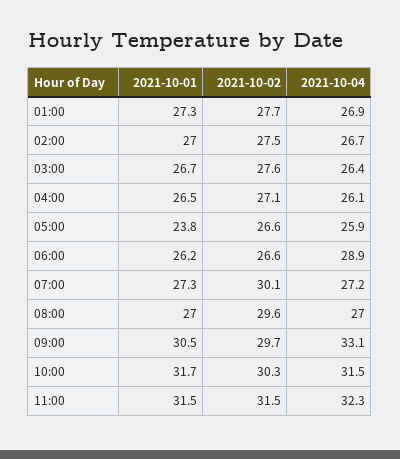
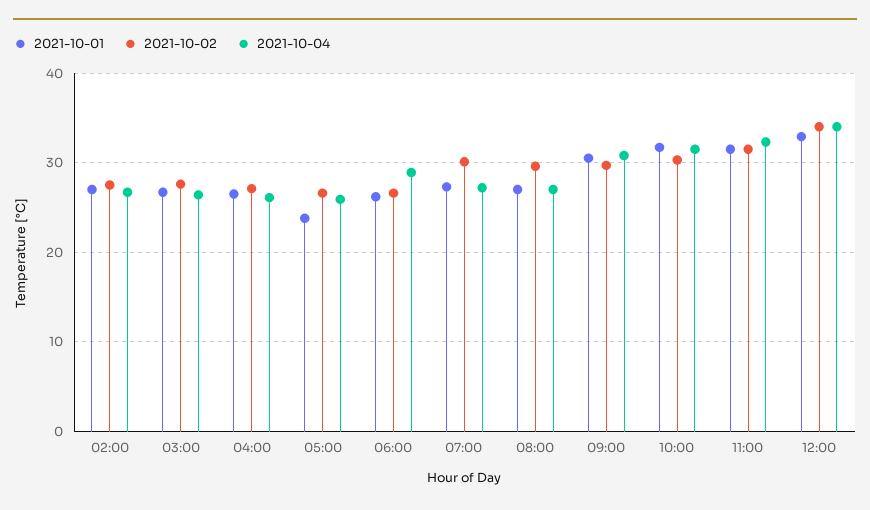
2021-10-01, 01:00: 27.3 -> none
2021-10-02, 01:00: 27.7 -> none
2021-10-04, 01:00: 26.9 -> none
2021-10-04, 09:00: 33.1 -> 31
2021-10-01, 12:00: none -> 33
2021-10-02, 12:00: none -> 34
2021-10-04, 12:00: none -> 34

